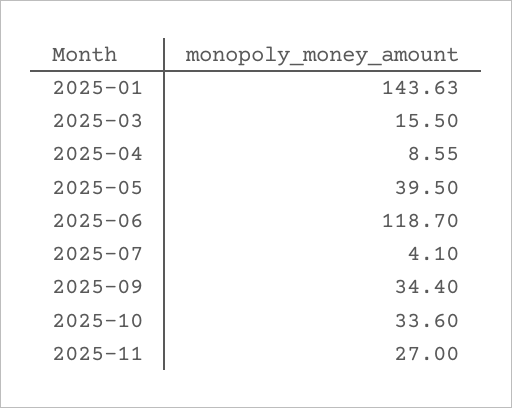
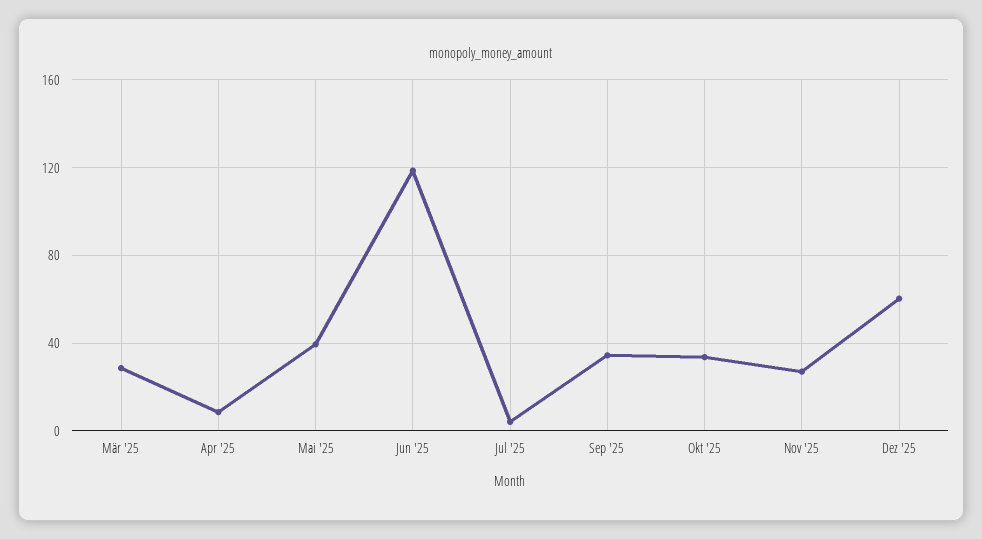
2025-01: 143.63 -> none
2025-03: 15.5 -> 30
Dez '25: none -> 60

